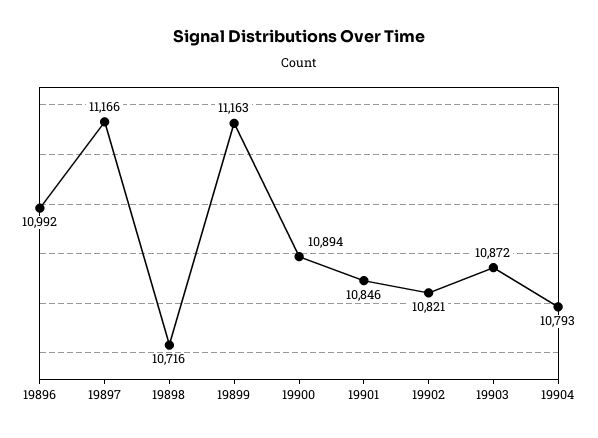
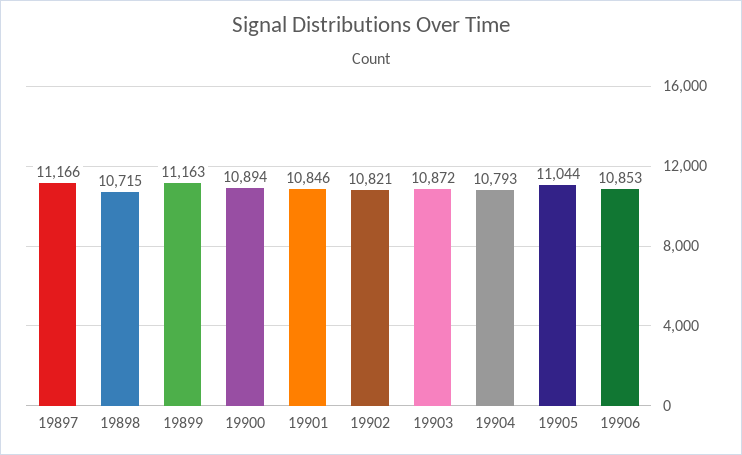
19896: 10992 -> none
19898: 10716 -> 10715
19905: none -> 11044
19906: none -> 10853

